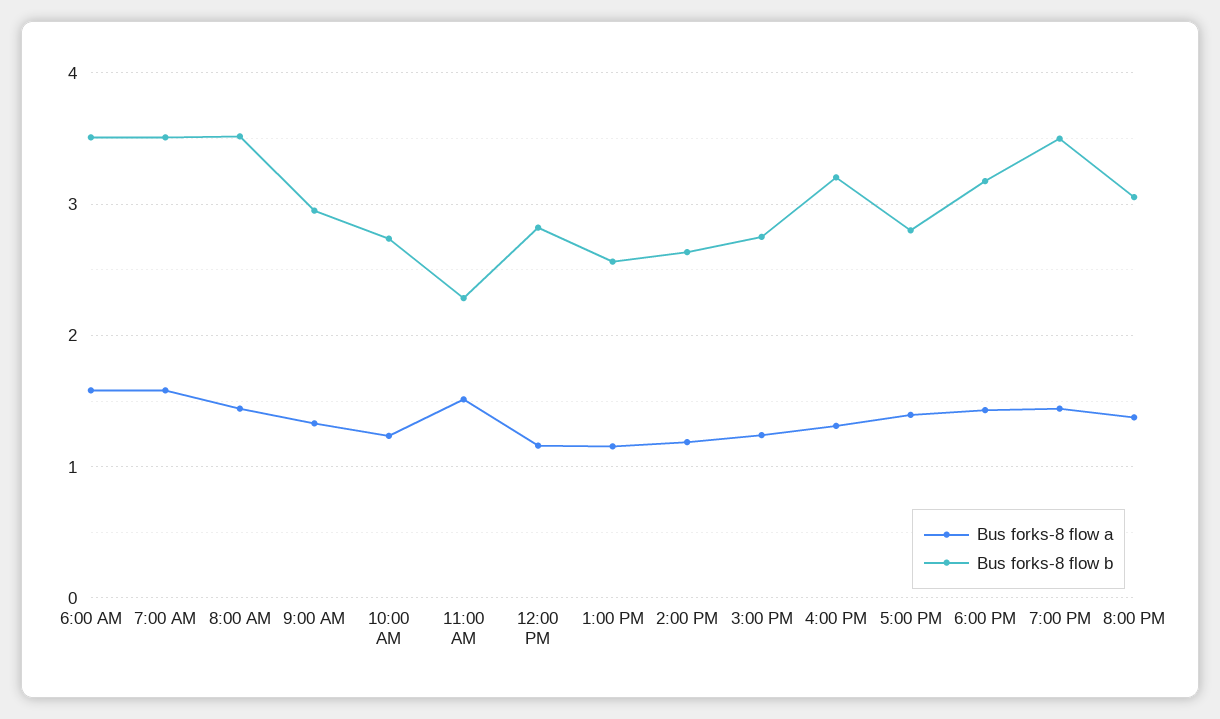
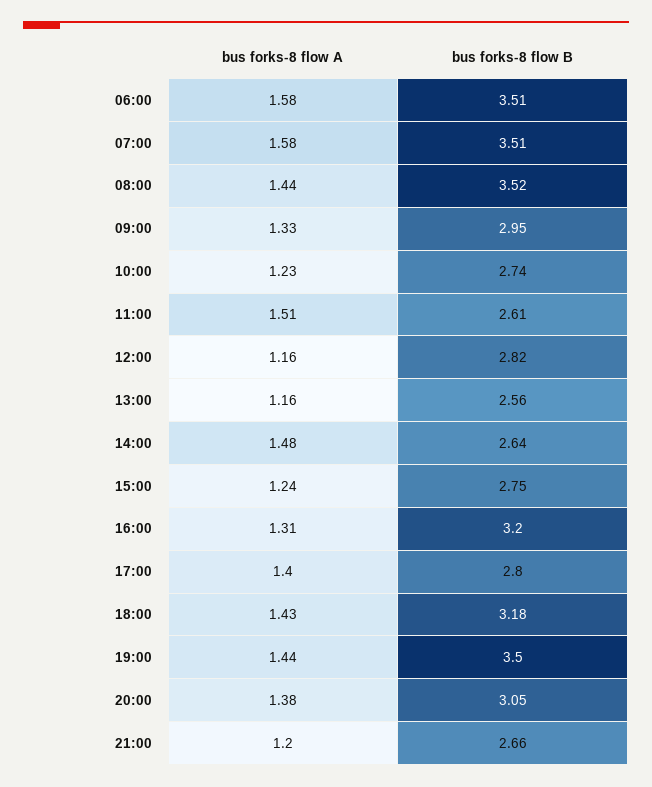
Bus forks-8 flow b, 11:00 AM: 2.3 -> 2.61
Bus forks-8 flow a, 2:00 PM: 1.2 -> 1.48
Bus forks-8 flow a, 21:00: none -> 1.2
Bus forks-8 flow b, 21:00: none -> 2.66

